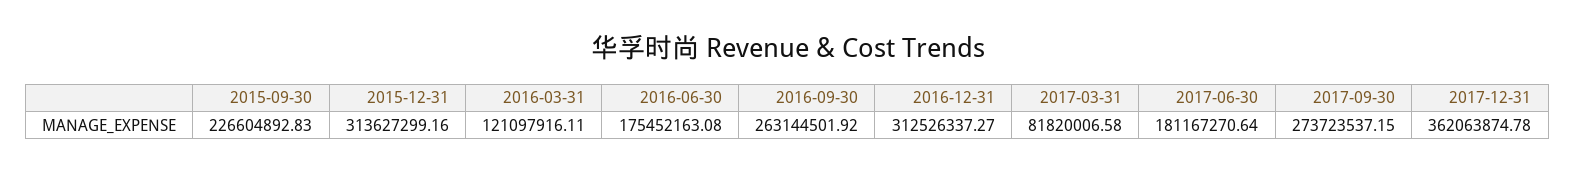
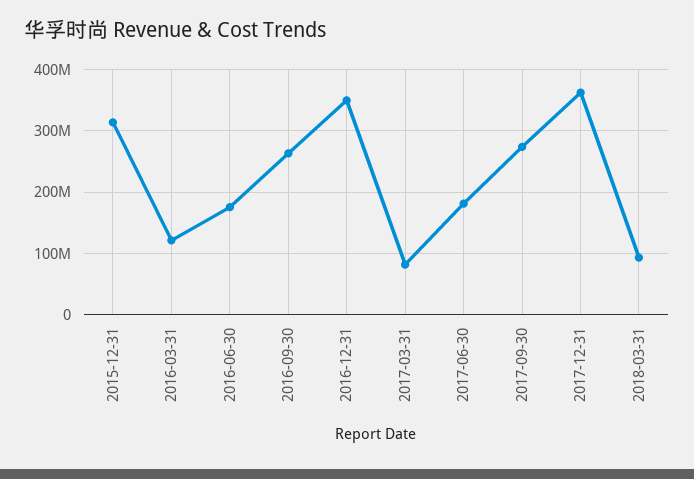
2015-09-30: 226604892.83 -> none
2016-12-31: 312526337.27 -> 350000000
2018-03-31: none -> 90000000

